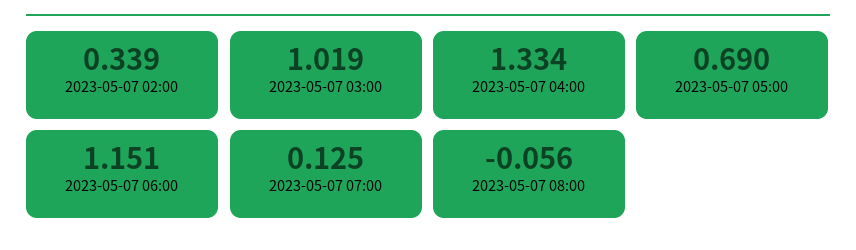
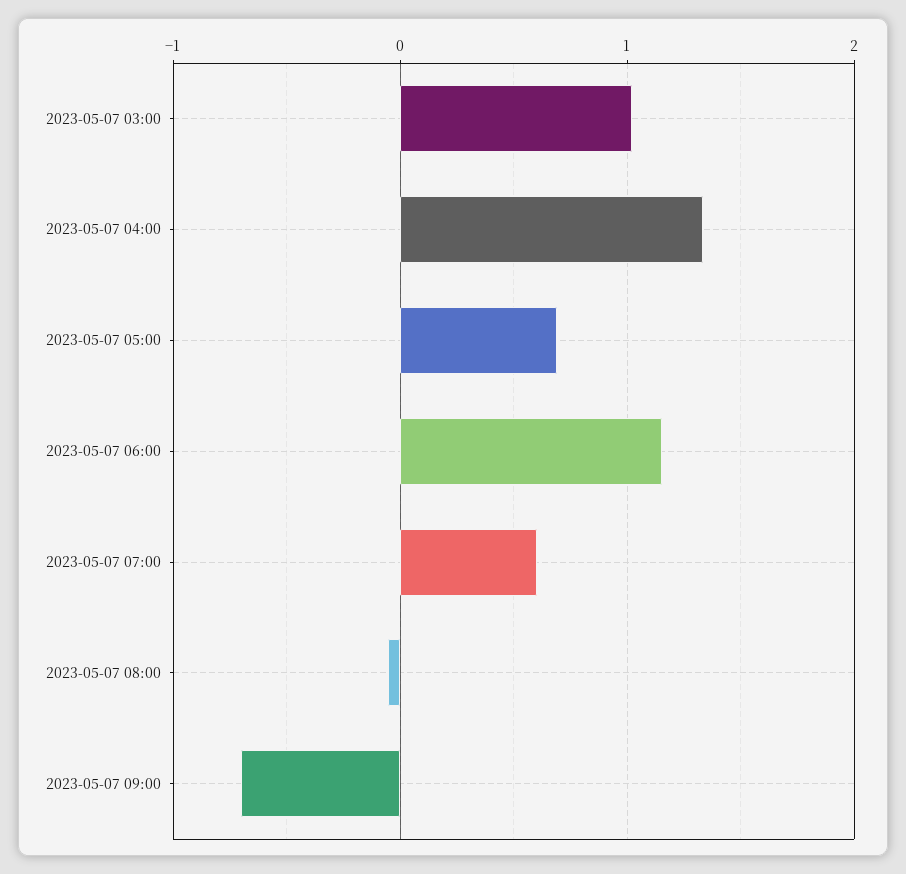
2023-05-07 02:00: 0.339 -> none
2023-05-07 07:00: 0.125 -> 0.6
2023-05-07 09:00: none -> -0.7

